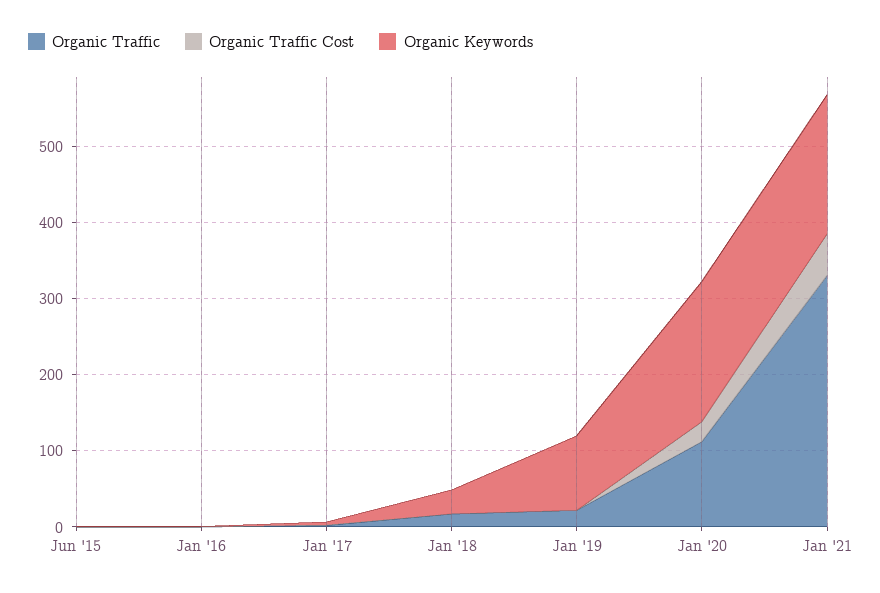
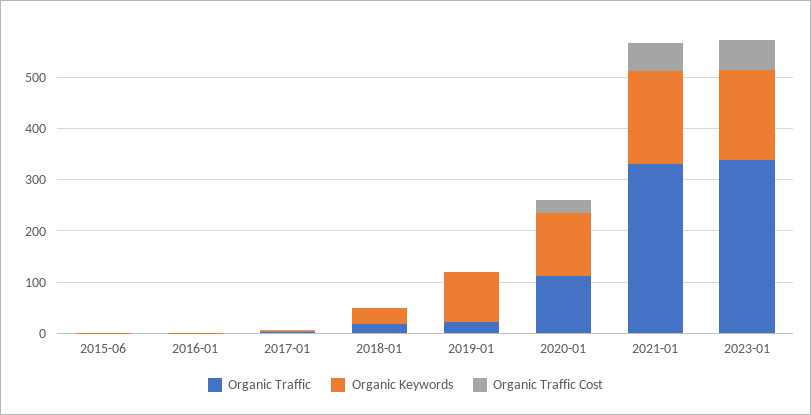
Organic Keywords, Jan '20: 180 -> 120
Organic Traffic, 2023-01: none -> 340
Organic Keywords, 2023-01: none -> 180
Organic Traffic Cost, 2023-01: none -> 60

